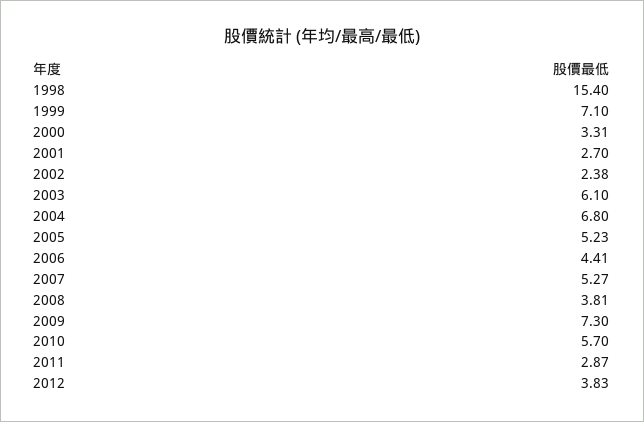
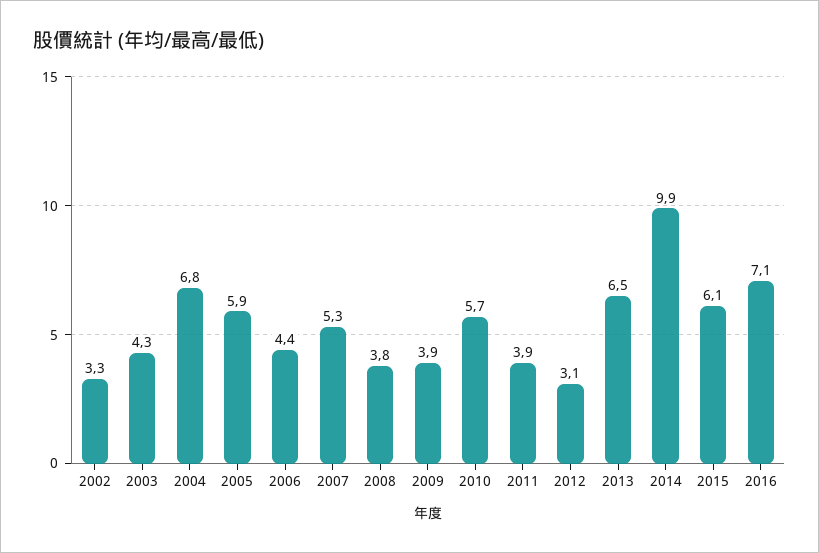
1998: 15.4 -> none
1999: 7.1 -> none
2000: 3.31 -> none
2001: 2.7 -> none
2002: 2.38 -> 3.3
2003: 6.1 -> 4.3
2005: 5.23 -> 5.9
2009: 7.3 -> 3.9
2011: 2.87 -> 3.9
2012: 3.83 -> 3.1
2013: none -> 6.5
2014: none -> 9.9
2015: none -> 6.1
2016: none -> 7.1

